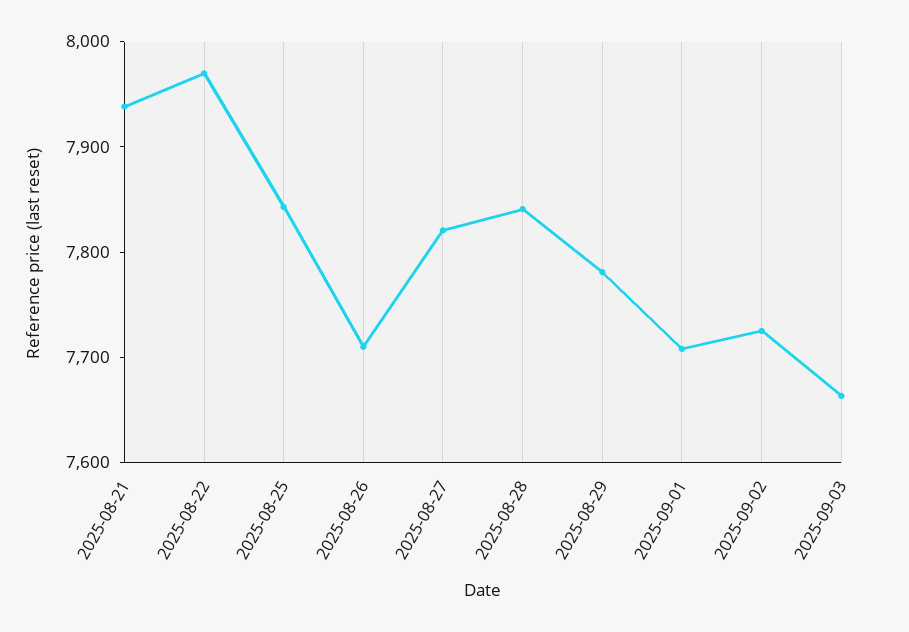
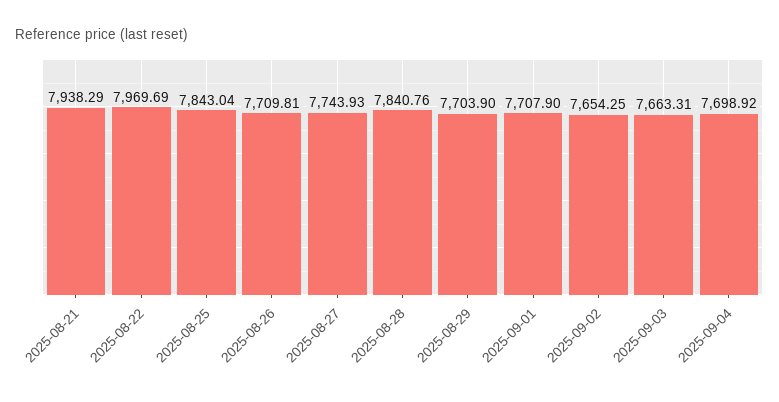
2025-08-27: 7820 -> 7743.93
2025-08-29: 7780 -> 7703.9
2025-09-02: 7720 -> 7654.25
2025-09-04: none -> 7698.92

